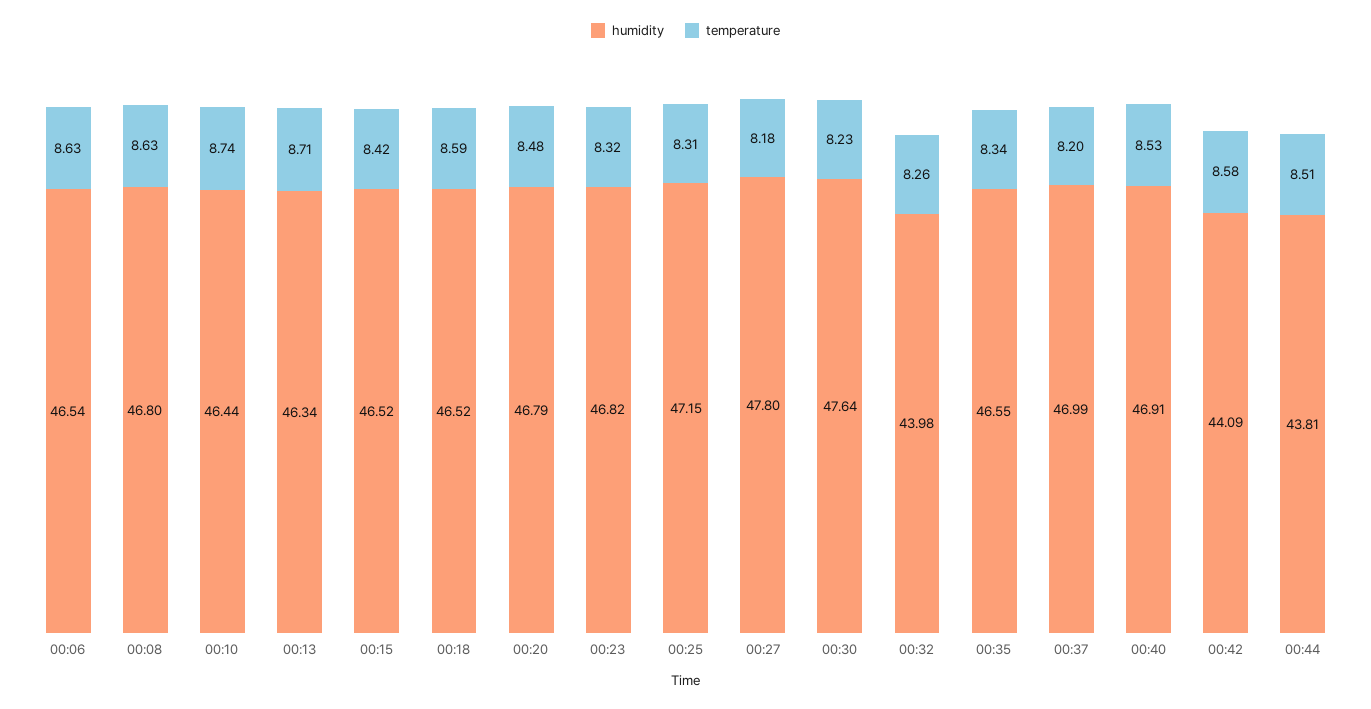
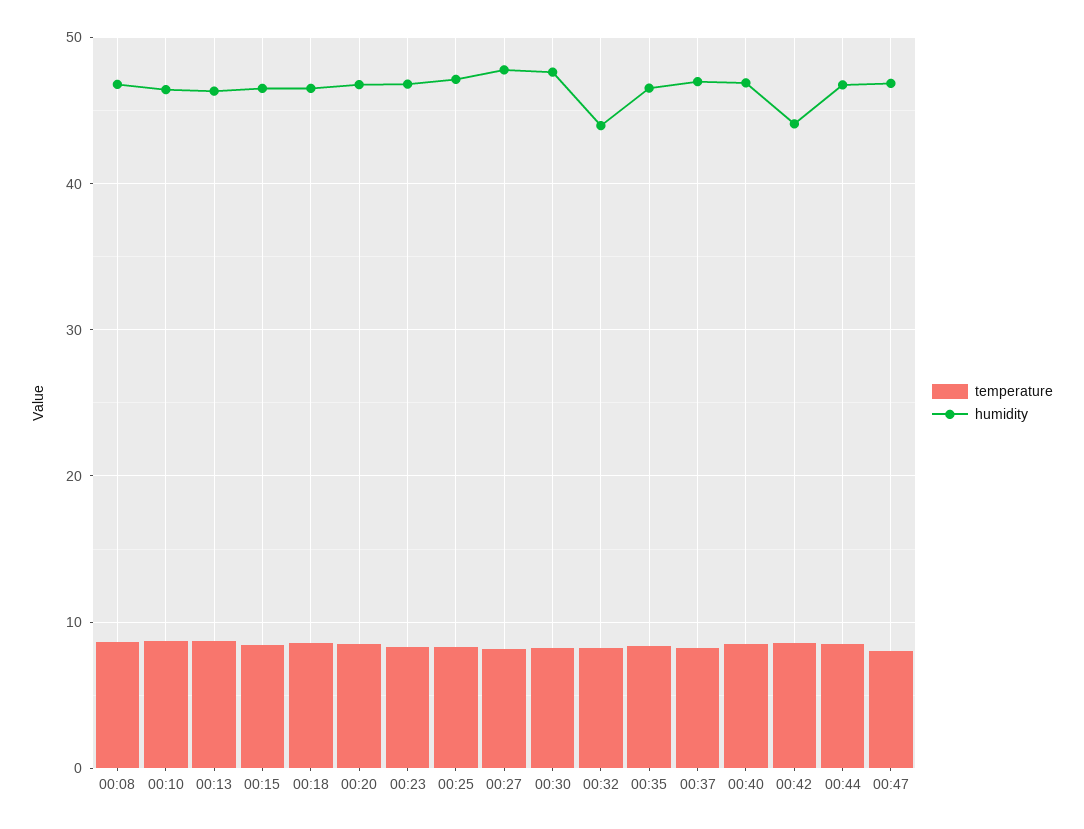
humidity, 00:06: 46.54 -> none
temperature, 00:06: 8.63 -> none
humidity, 00:44: 43.81 -> 47
temperature, 00:47: none -> 8
humidity, 00:47: none -> 47

